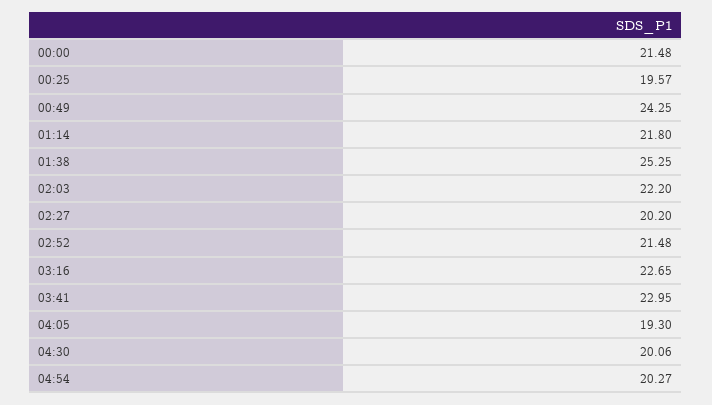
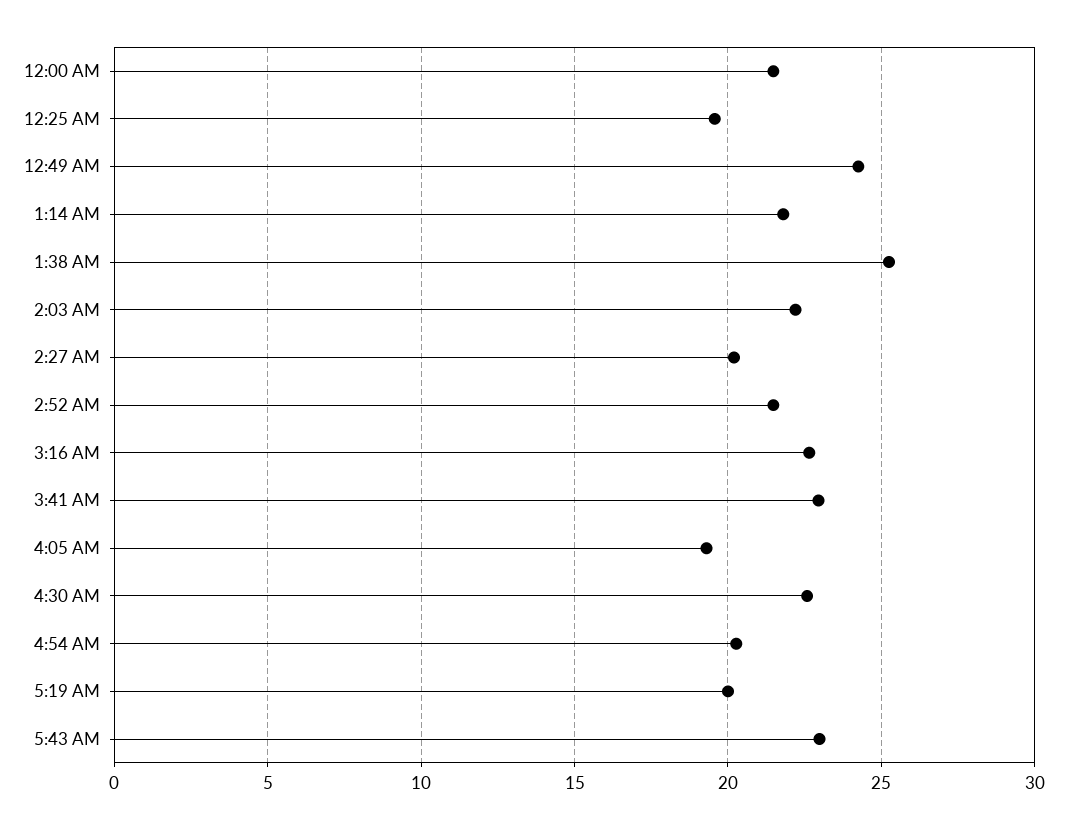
04:30: 20.06 -> 22.5
5:19 AM: none -> 20
5:43 AM: none -> 23

